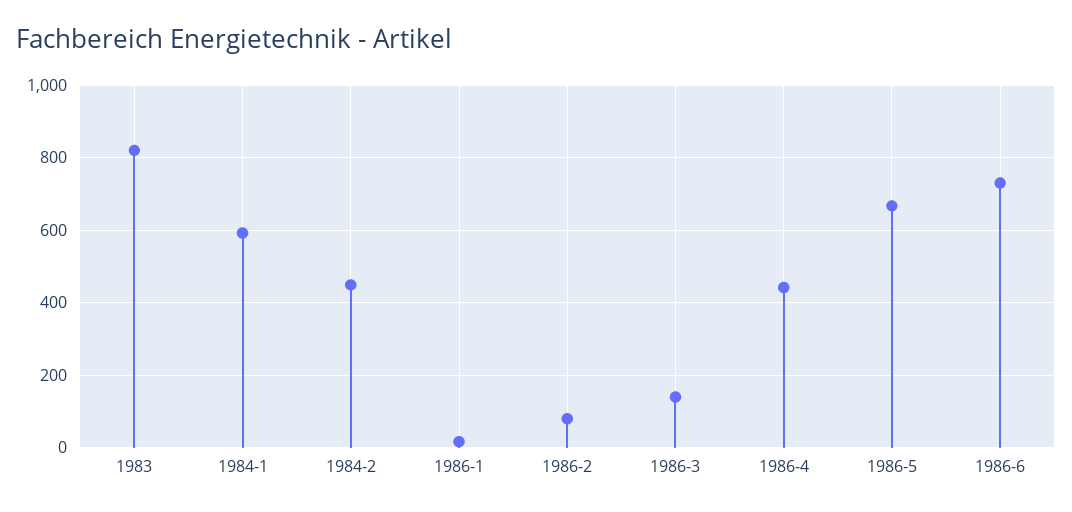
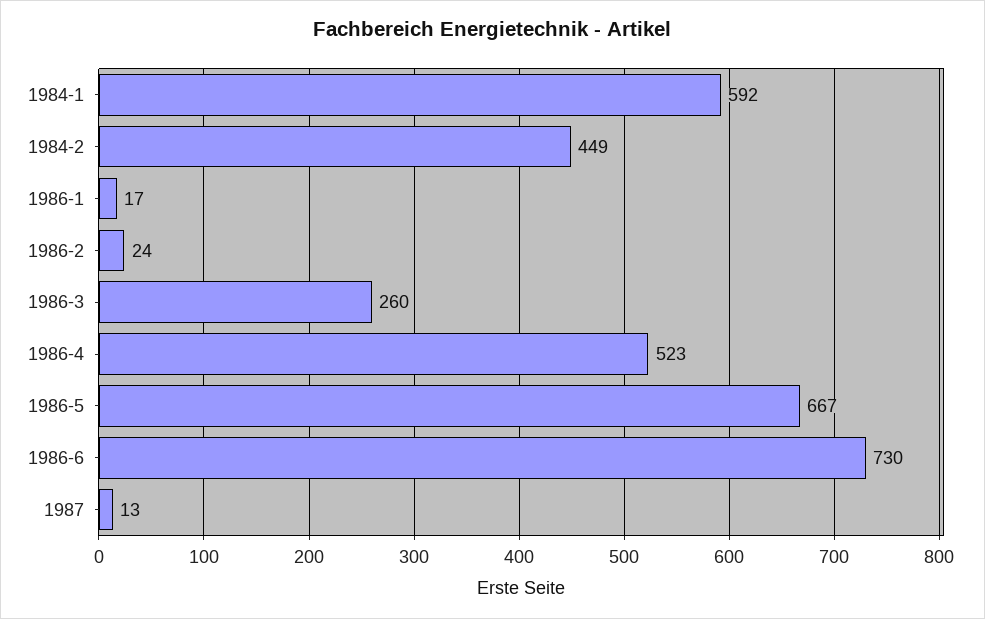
1983: 820 -> none
1986-2: 80 -> 24
1986-3: 140 -> 260
1986-4: 440 -> 523
1987: none -> 13

